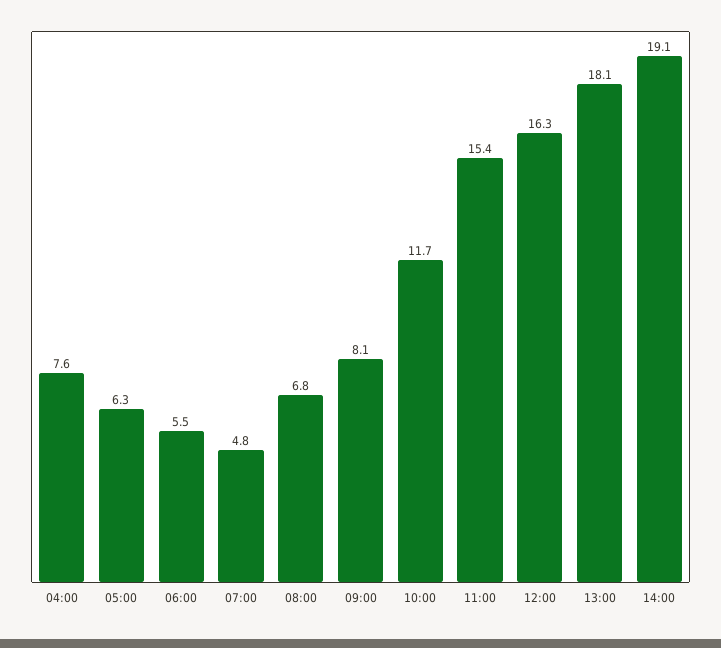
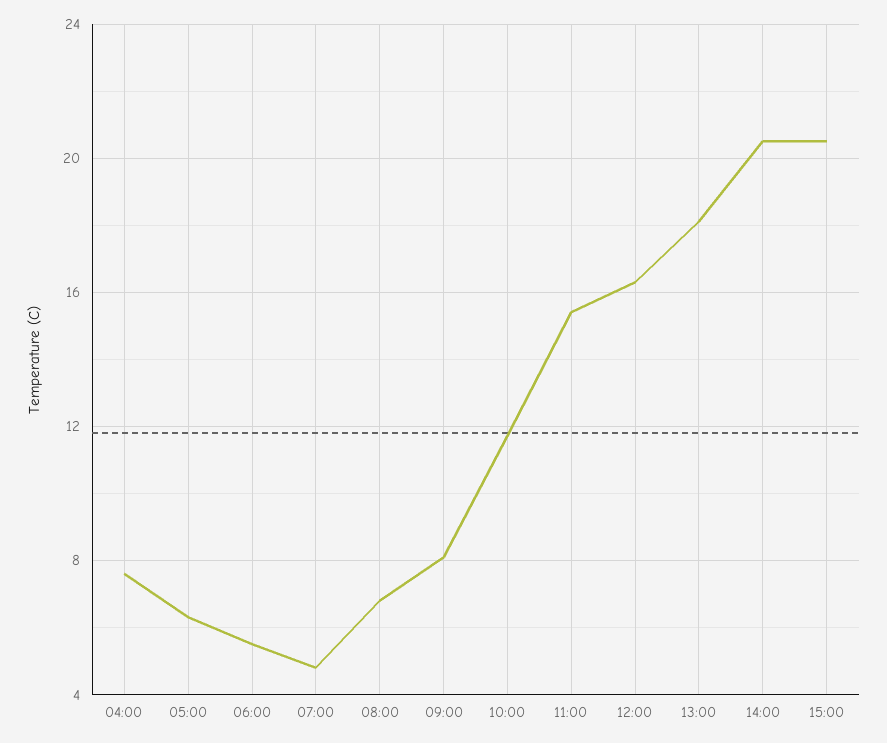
14:00: 19.1 -> 20.5
15:00: none -> 20.5

